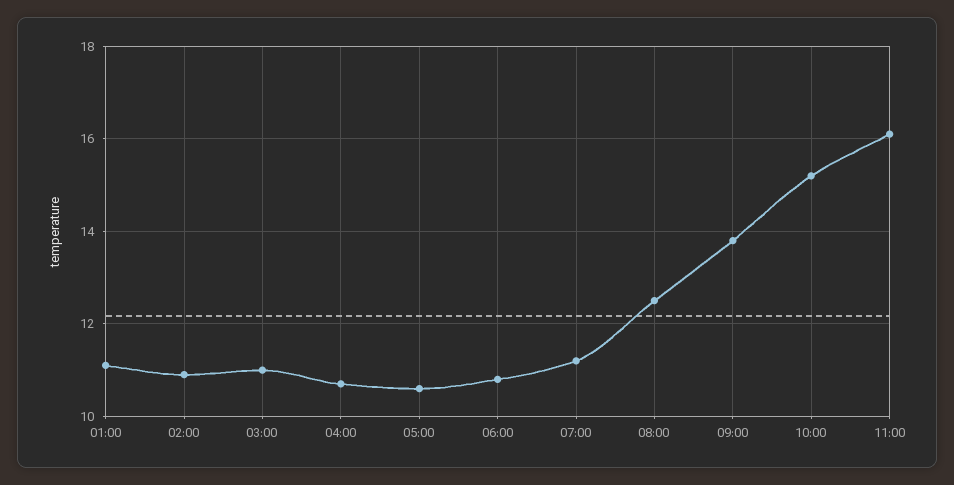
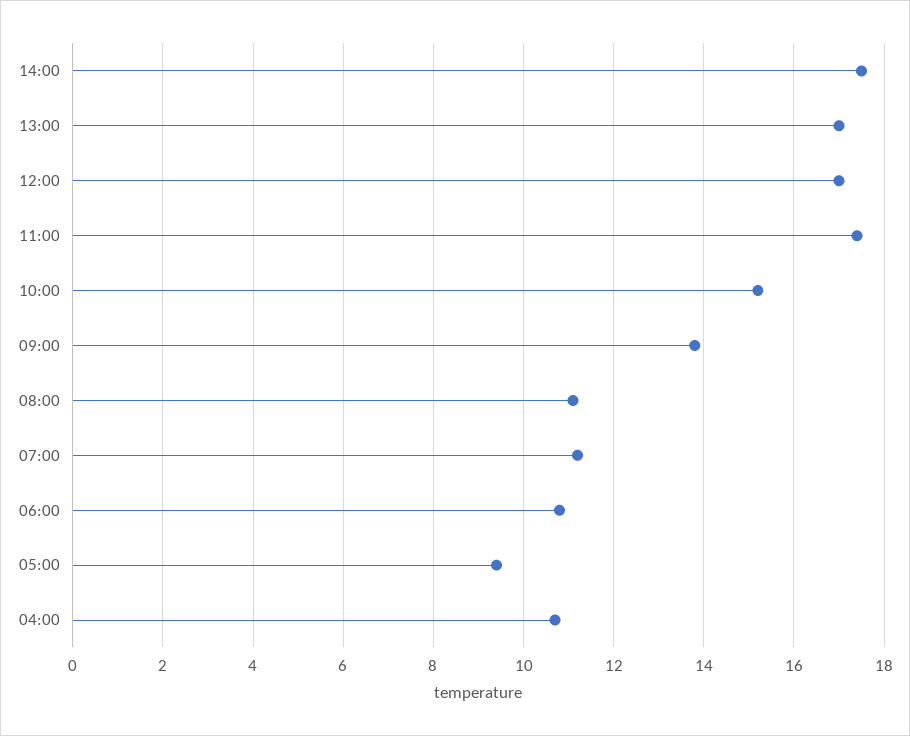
01:00: 11 -> none
02:00: 11 -> none
03:00: 11 -> none
05:00: 10.5 -> 9.5
08:00: 12.5 -> 11
11:00: 16 -> 17.5
14:00: none -> 17.5
13:00: none -> 17
12:00: none -> 17

